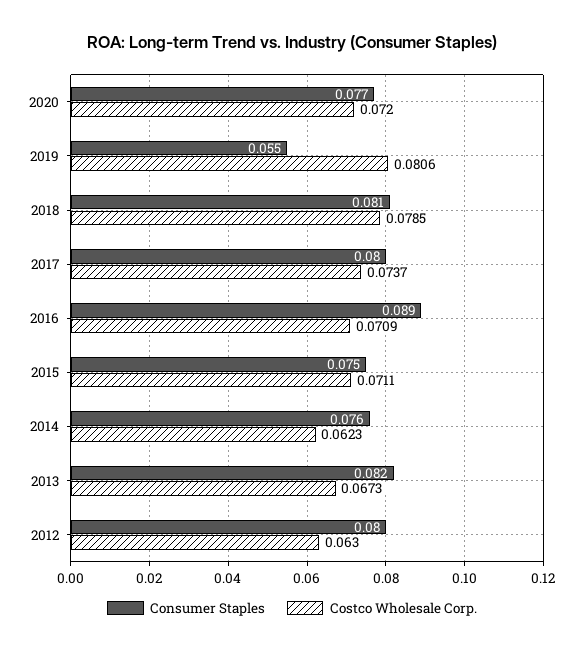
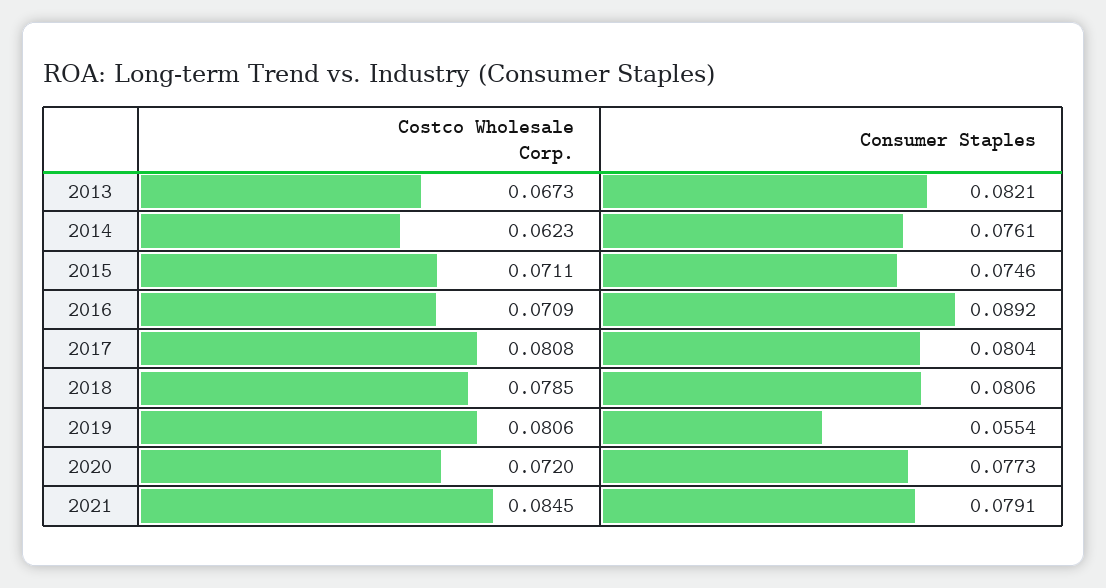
Costco Wholesale Corp., 2017: 0.0737 -> 0.0808
Consumer Staples, 2012: 0.08 -> none
Costco Wholesale Corp., 2012: 0.063 -> none
Costco Wholesale Corp., 2021: none -> 0.0845
Consumer Staples, 2021: none -> 0.0791

